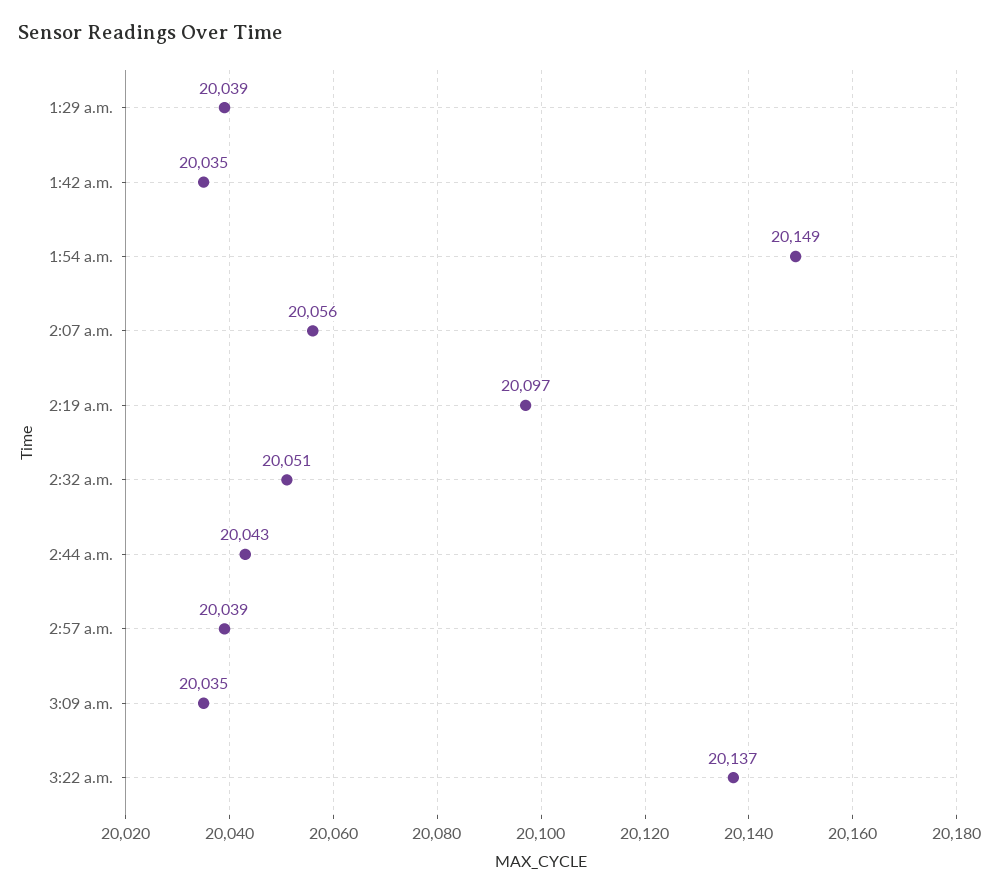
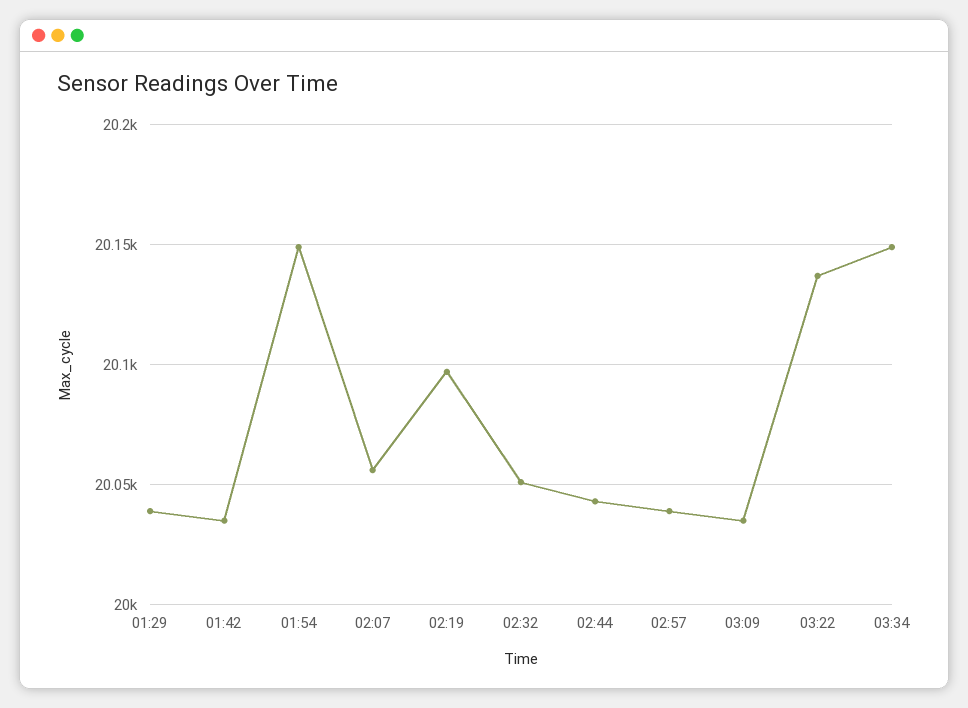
03:34: none -> 20150

